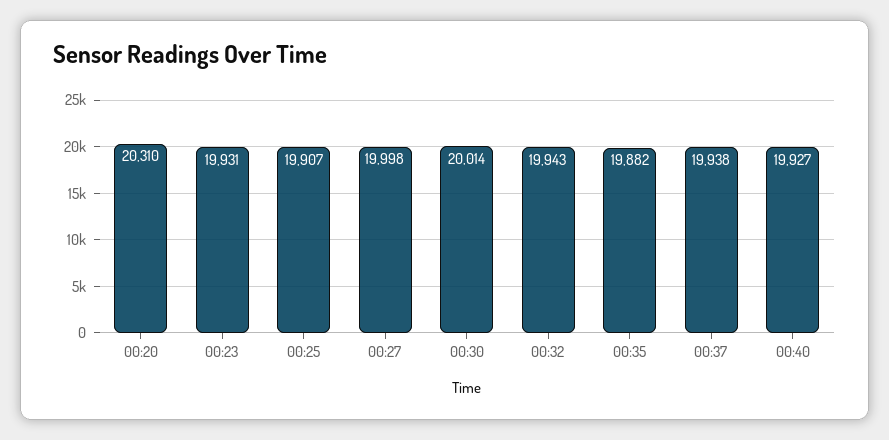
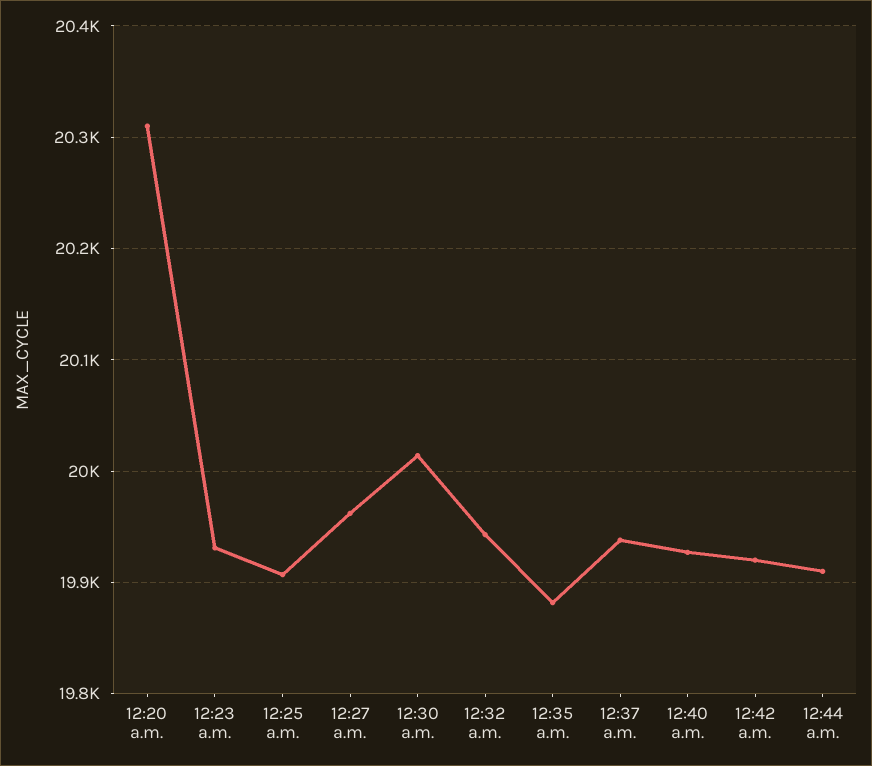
00:27: 19998 -> 19960
12:42 a.m.: none -> 19920
12:44 a.m.: none -> 19910

